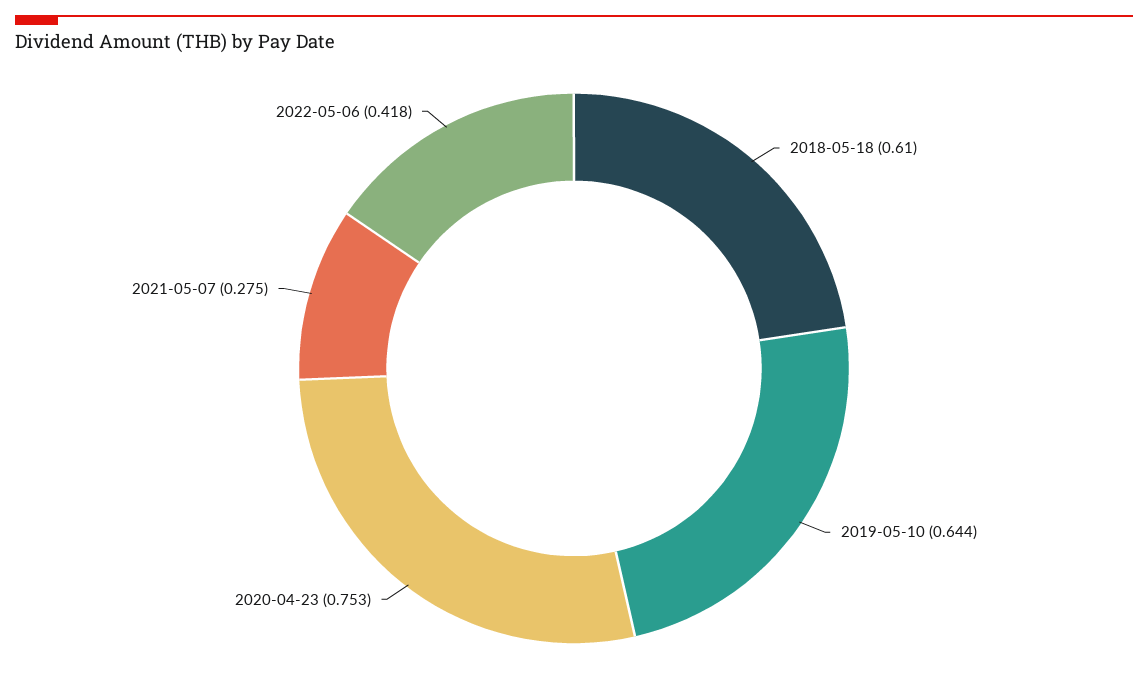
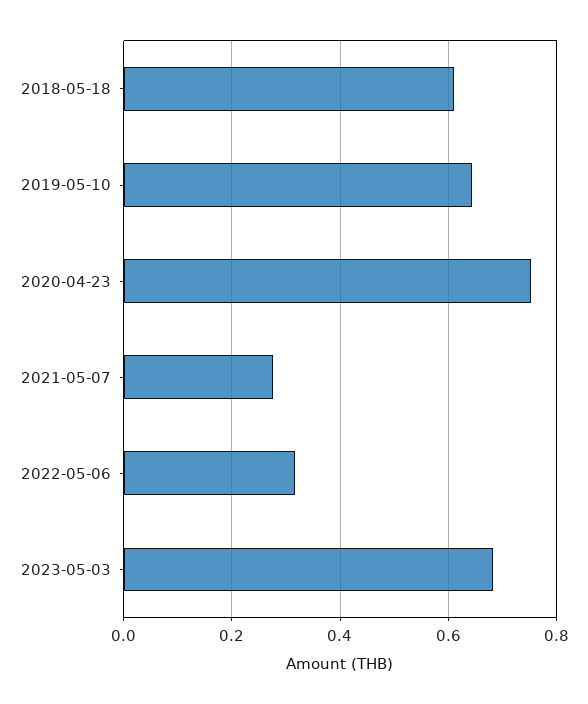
2022-05-06: 0.418 -> 0.32
2023-05-03: none -> 0.68

